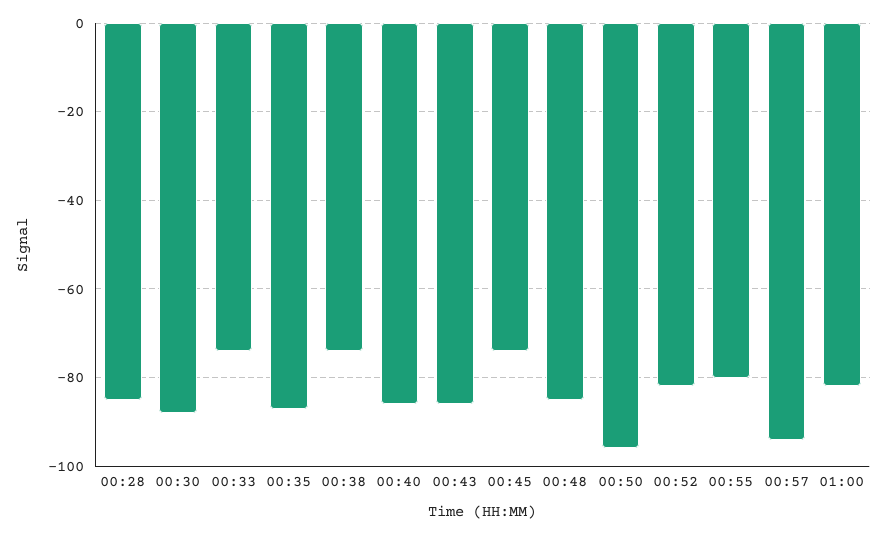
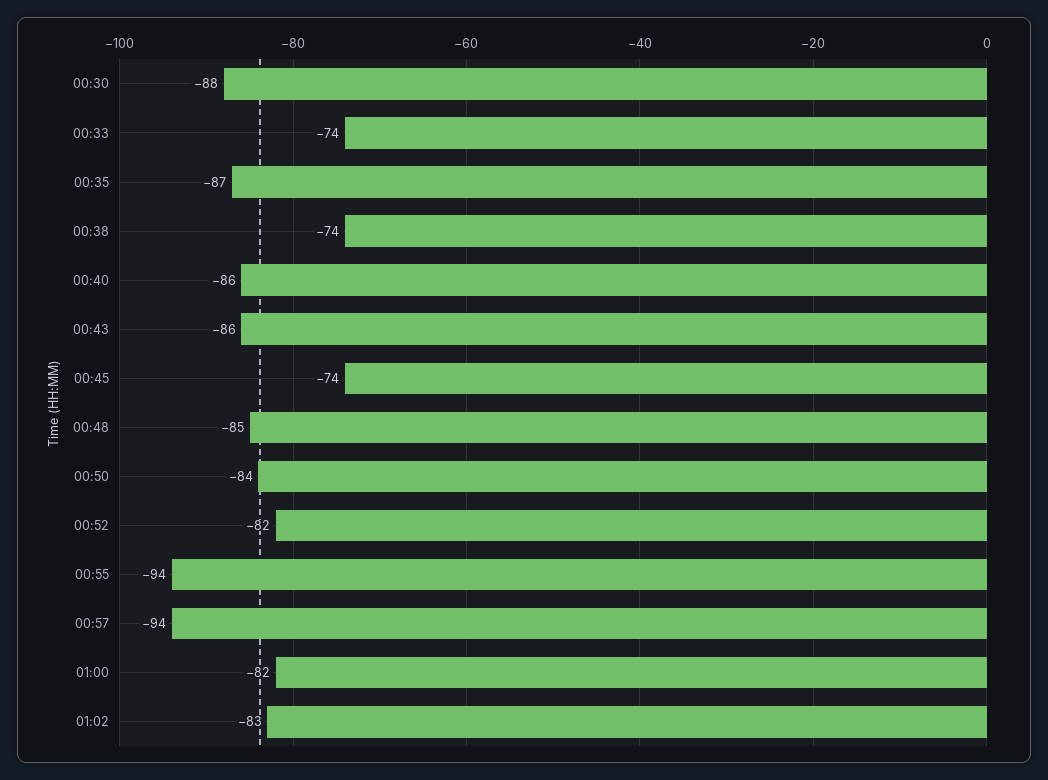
00:28: -85 -> none
00:50: -95 -> -84
00:55: -80 -> -94
01:02: none -> -83

